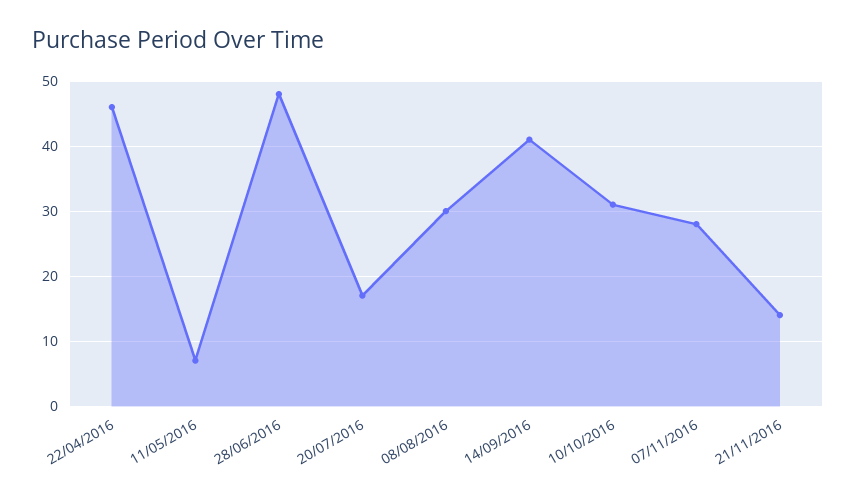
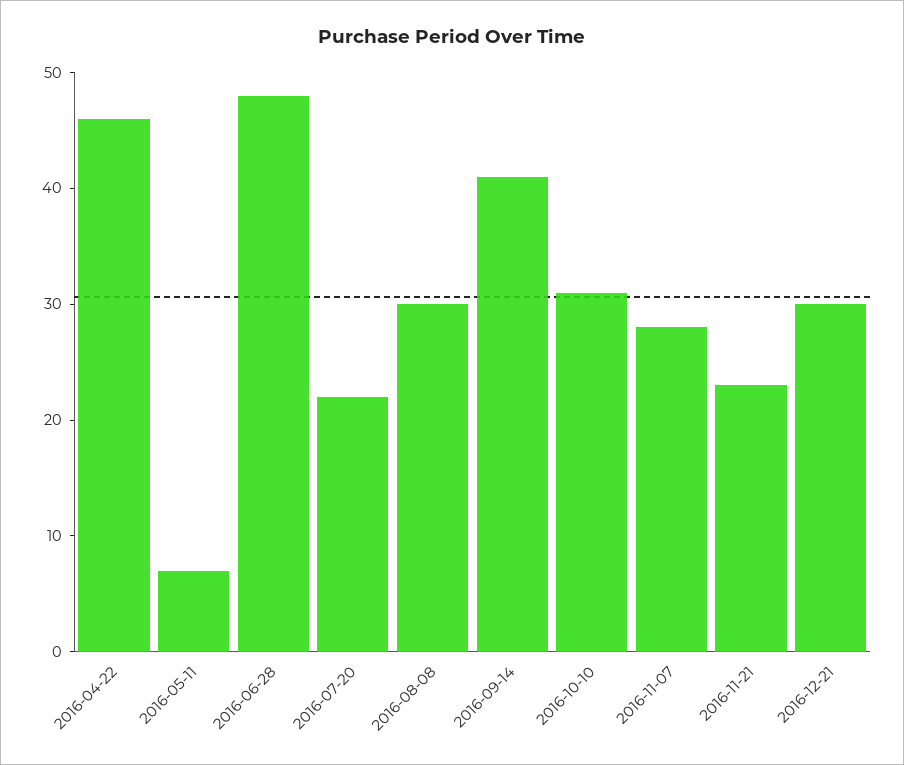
20/07/2016: 17 -> 22
21/11/2016: 14 -> 23
2016-12-21: none -> 30

